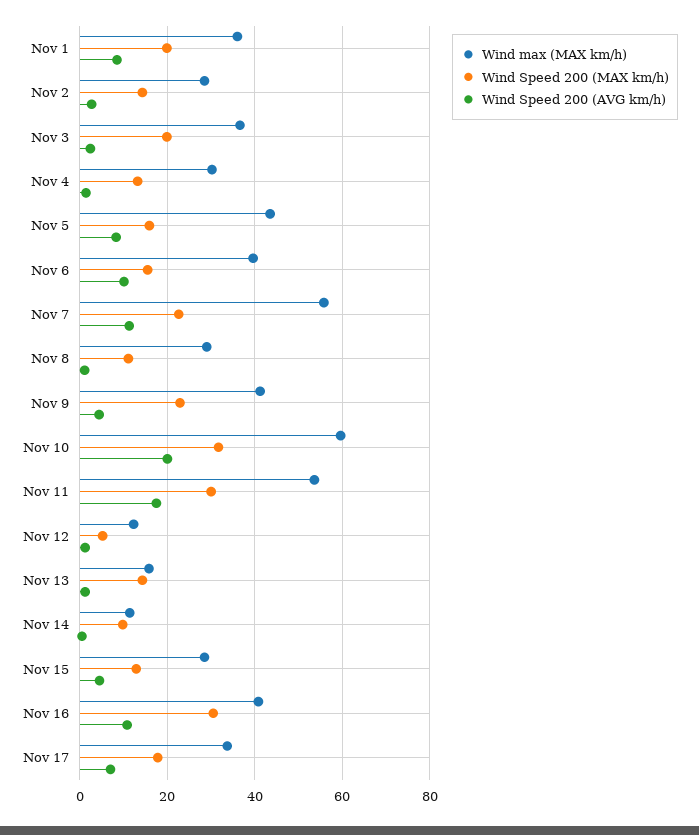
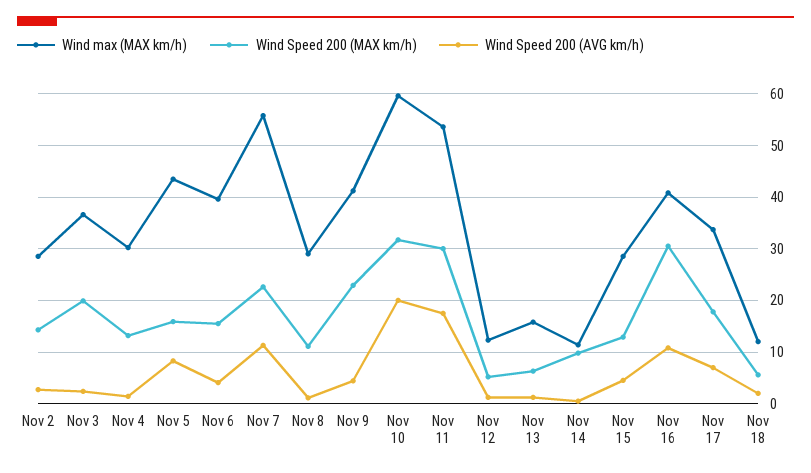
Wind max (MAX km/h), Nov 1: 36 -> none
Wind Speed 200 (MAX km/h), Nov 1: 20 -> none
Wind Speed 200 (AVG km/h), Nov 1: 8 -> none
Wind Speed 200 (AVG km/h), Nov 6: 10 -> 4
Wind Speed 200 (MAX km/h), Nov 13: 14 -> 6
Wind max (MAX km/h), Nov 18: none -> 12
Wind Speed 200 (MAX km/h), Nov 18: none -> 6
Wind Speed 200 (AVG km/h), Nov 18: none -> 2

